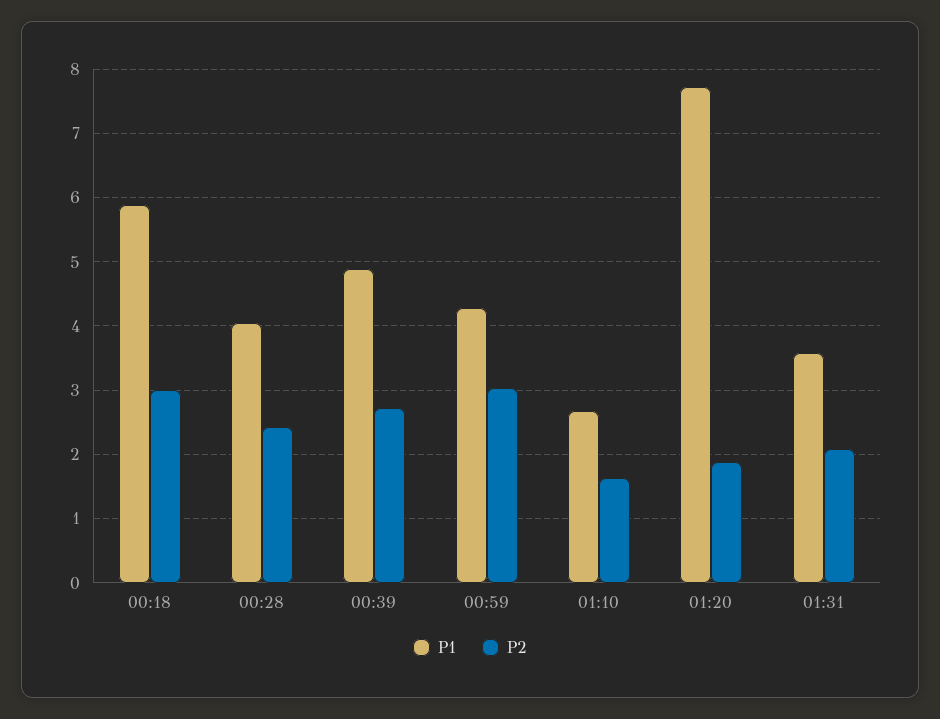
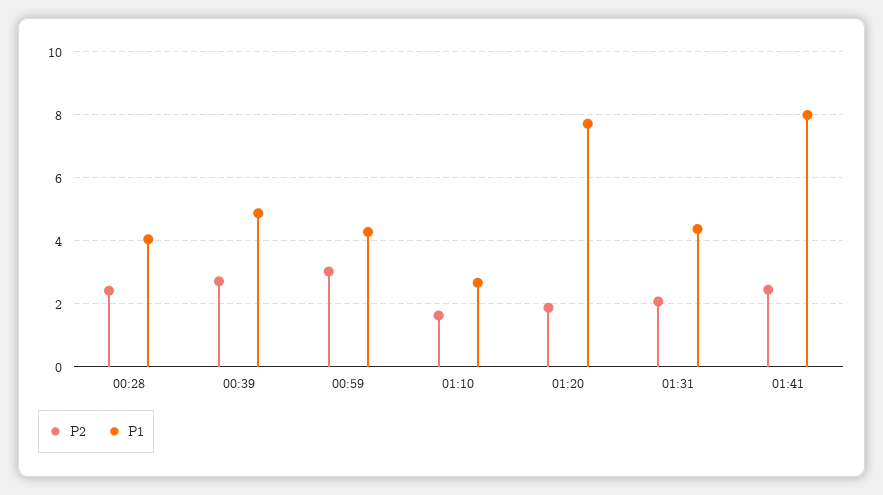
P1, 00:18: 5.9 -> none
P2, 00:18: 3 -> none
P1, 01:31: 3.6 -> 4.4
P2, 01:41: none -> 2.4
P1, 01:41: none -> 8

